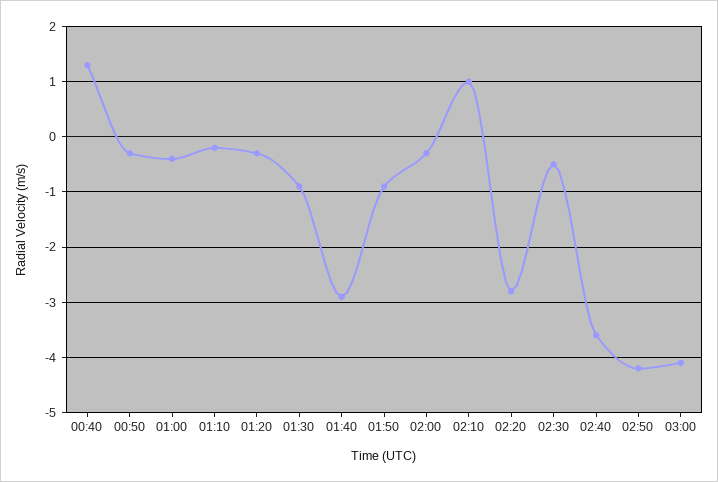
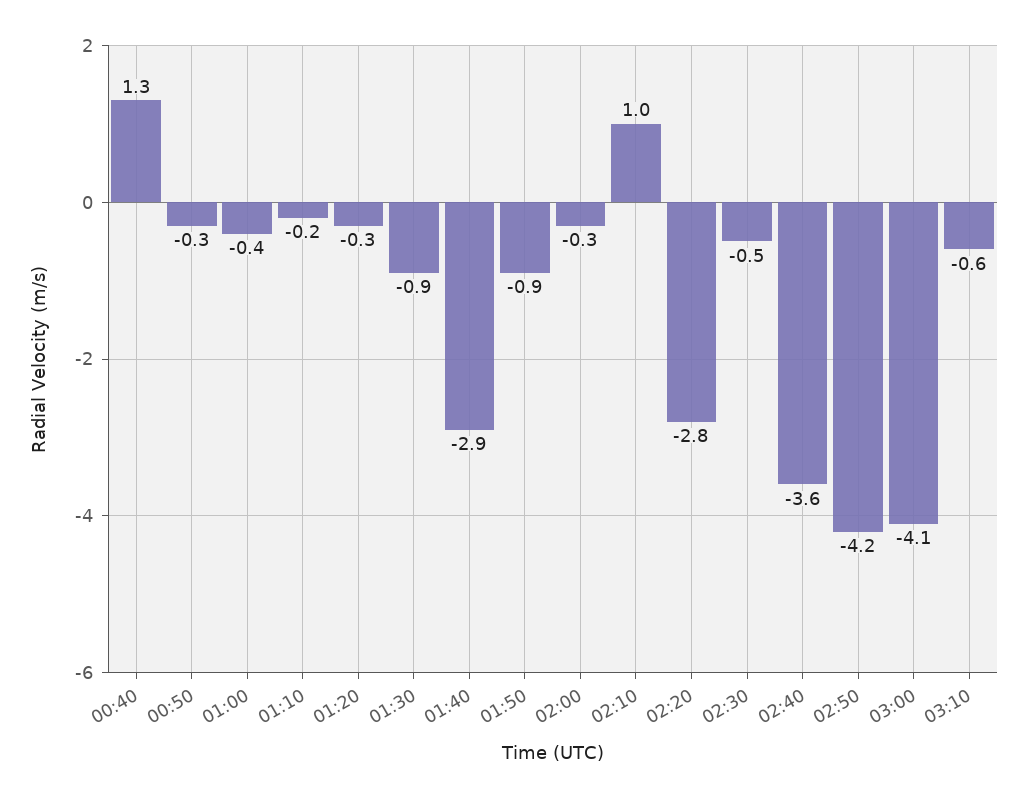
03:10: none -> -0.6

